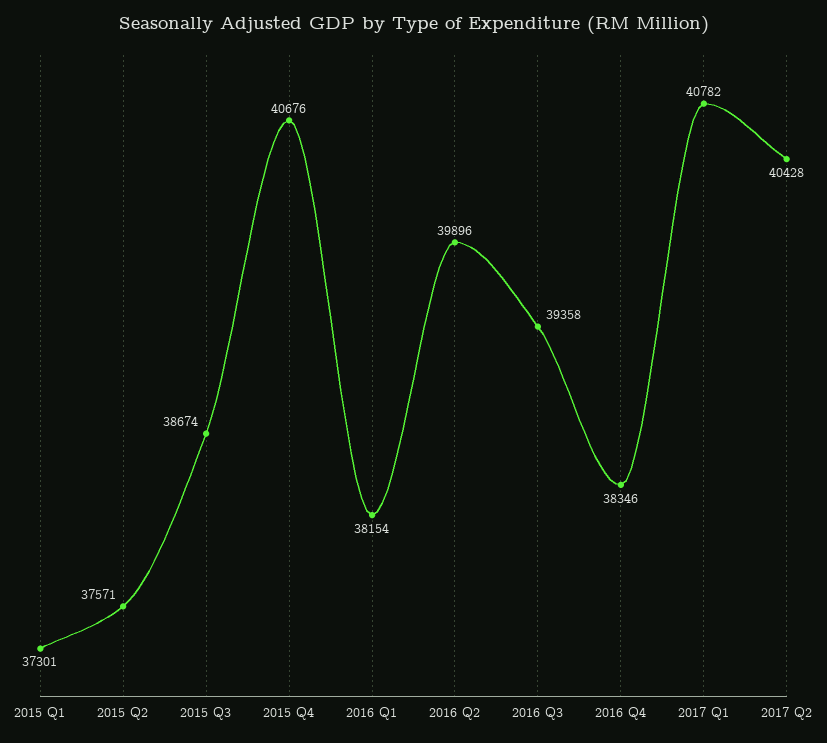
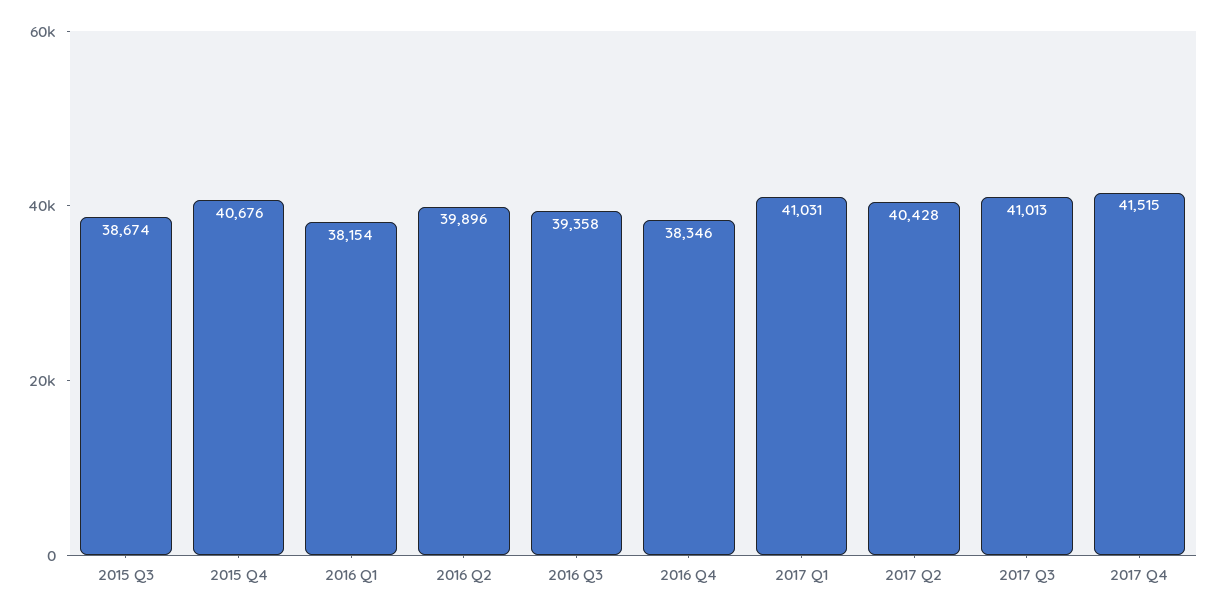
2015 Q1: 37301 -> none
2015 Q2: 37571 -> none
2017 Q1: 40782 -> 41031
2017 Q3: none -> 41013
2017 Q4: none -> 41515

